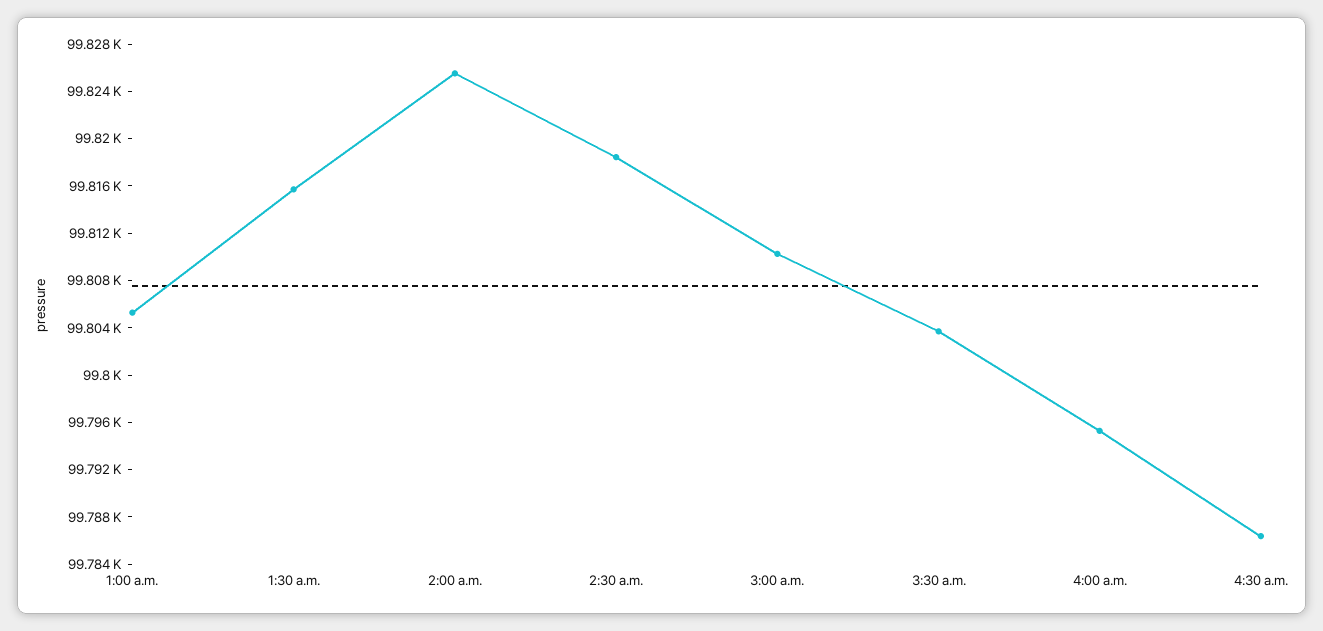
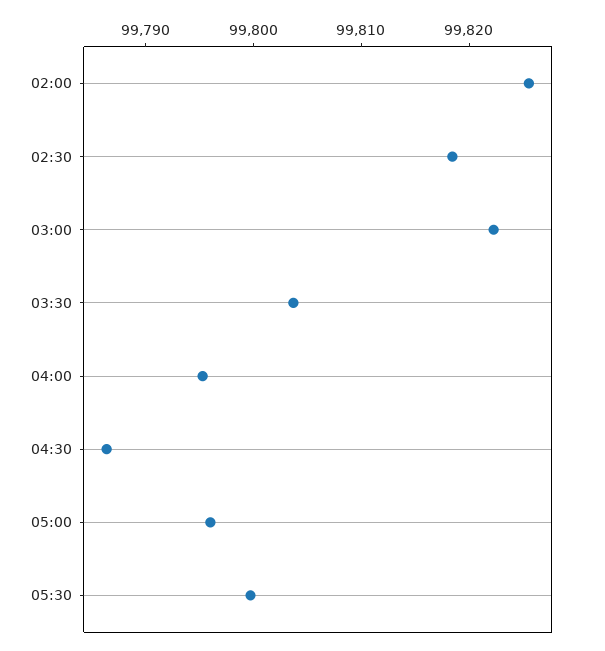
1:00 a.m.: 99805 -> none
1:30 a.m.: 99816 -> none
3:00 a.m.: 99810 -> 99822
05:00: none -> 99796
05:30: none -> 99800

